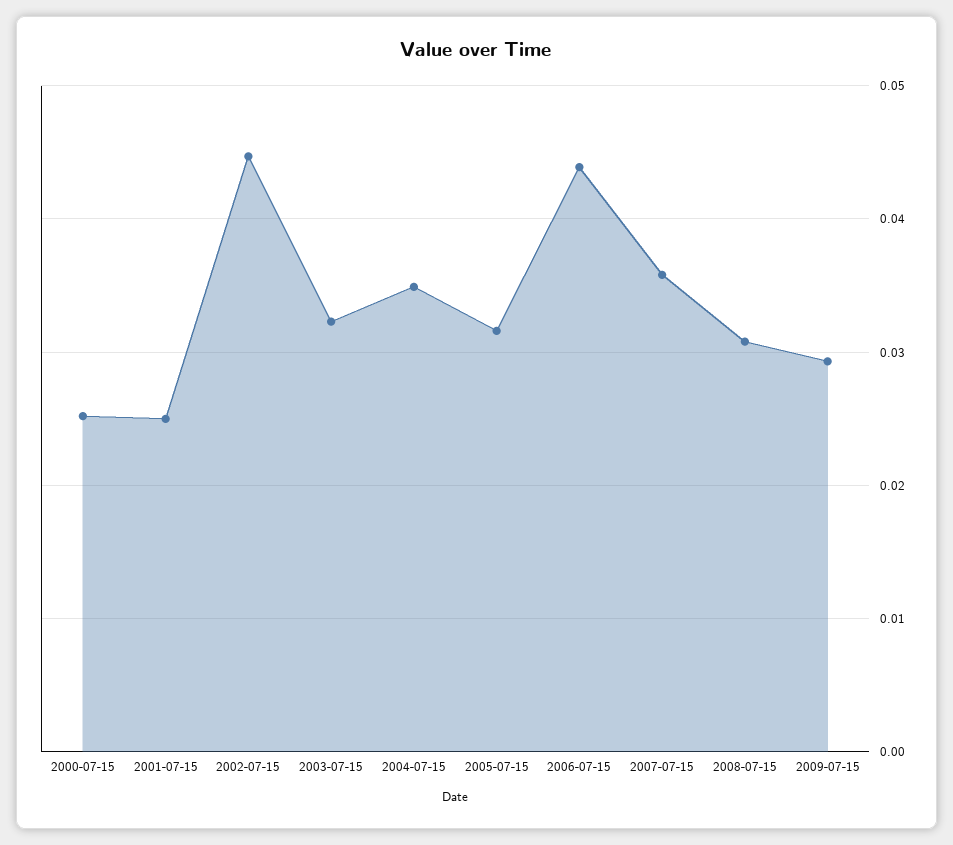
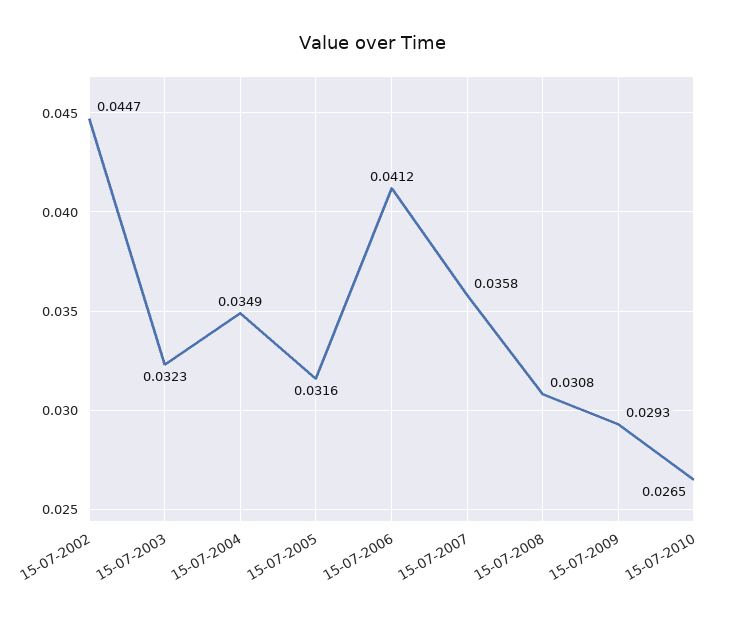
2000-07-15: 0.025 -> none
2001-07-15: 0.025 -> none
2006-07-15: 0.044 -> 0.0412
15-07-2010: none -> 0.0265

